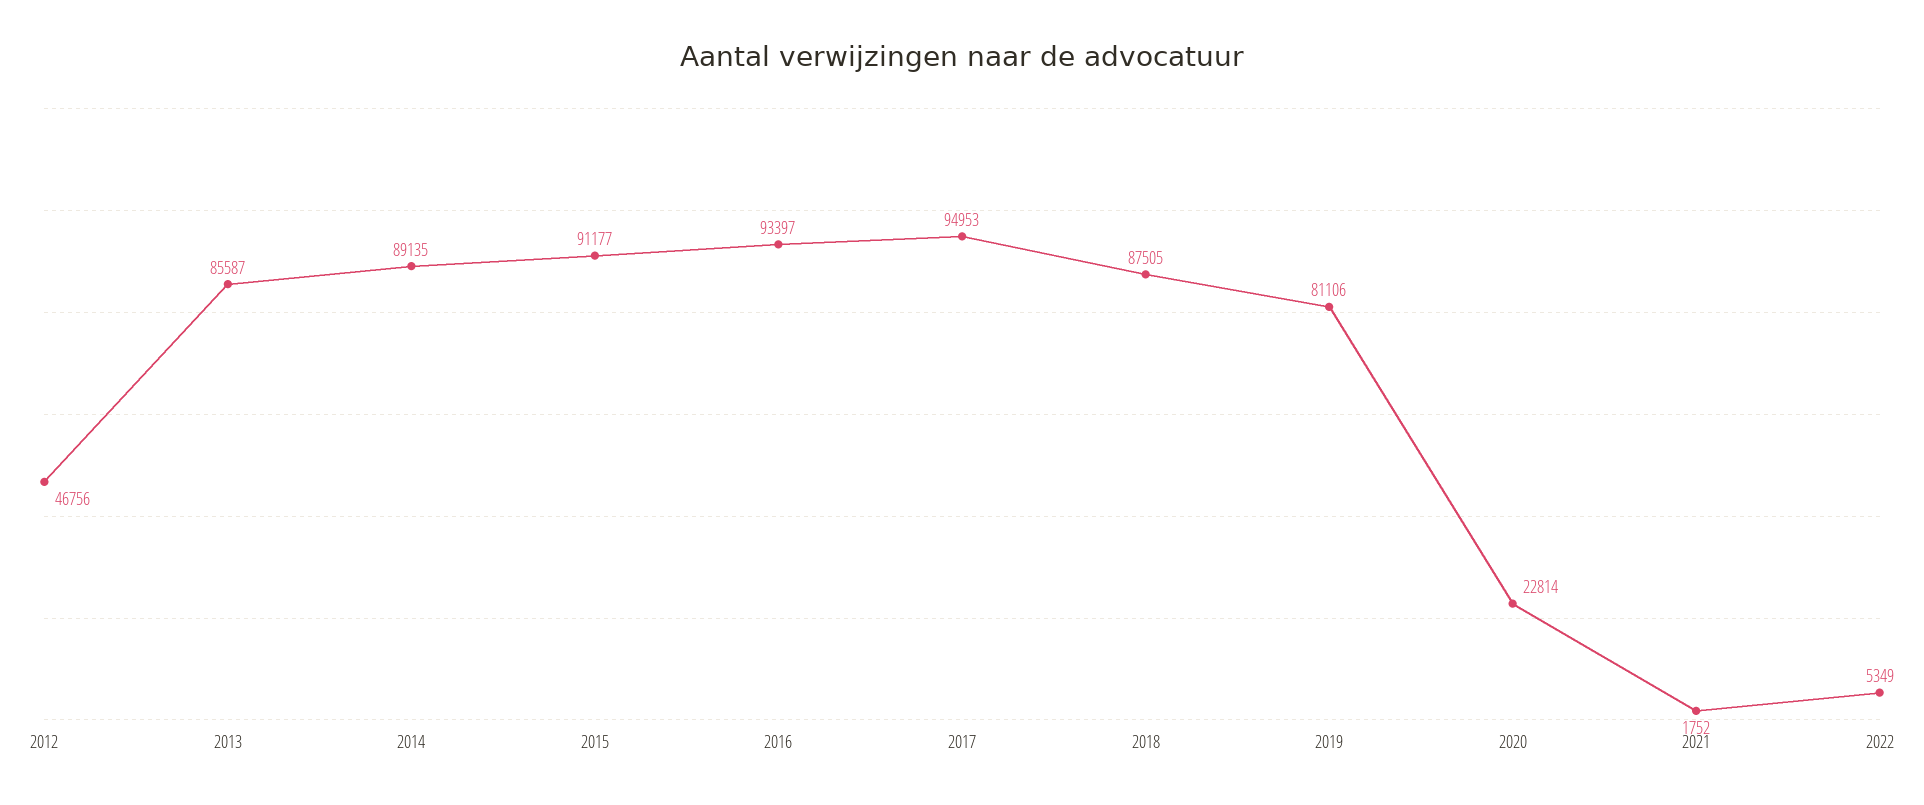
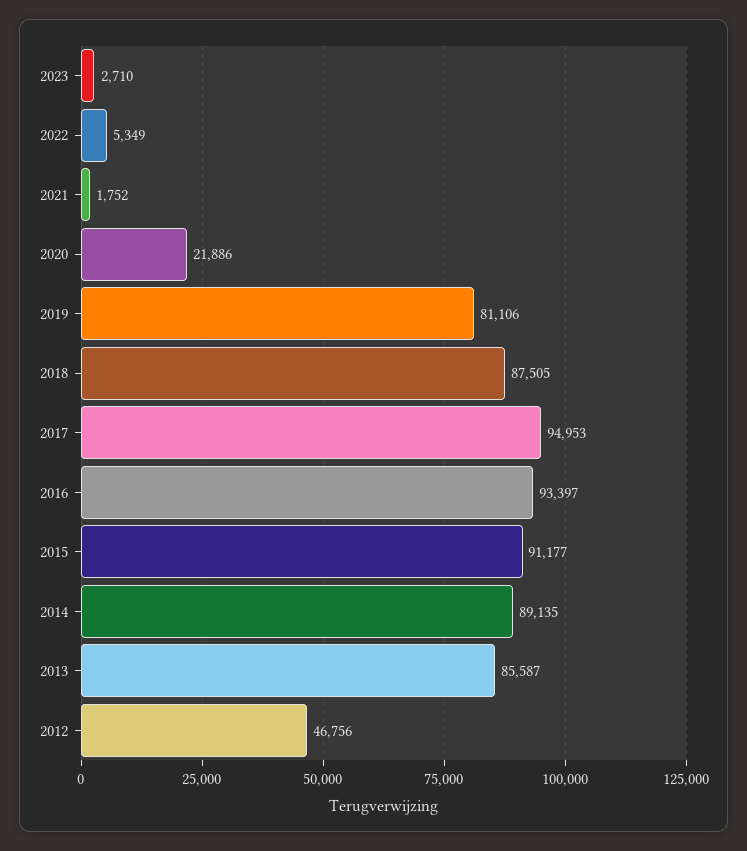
2020: 22814 -> 21886
2023: none -> 2710

